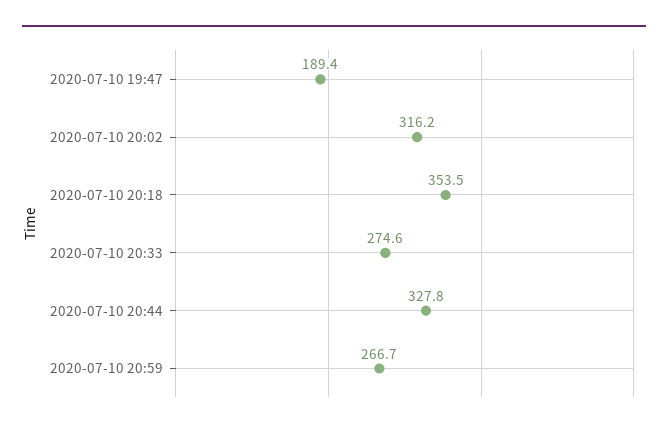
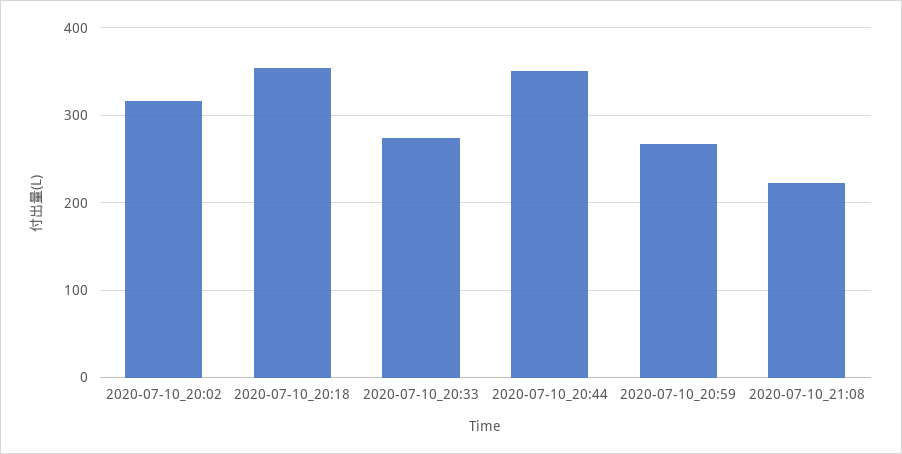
2020-07-10 19:47: 189.4 -> none
2020-07-10 20:44: 327.8 -> 350
2020-07-10_21:08: none -> 220

